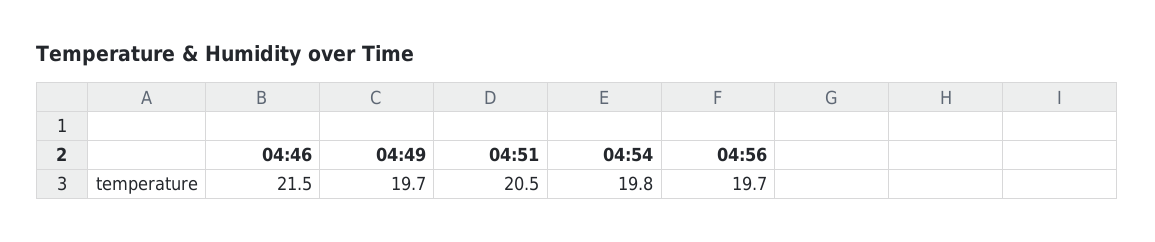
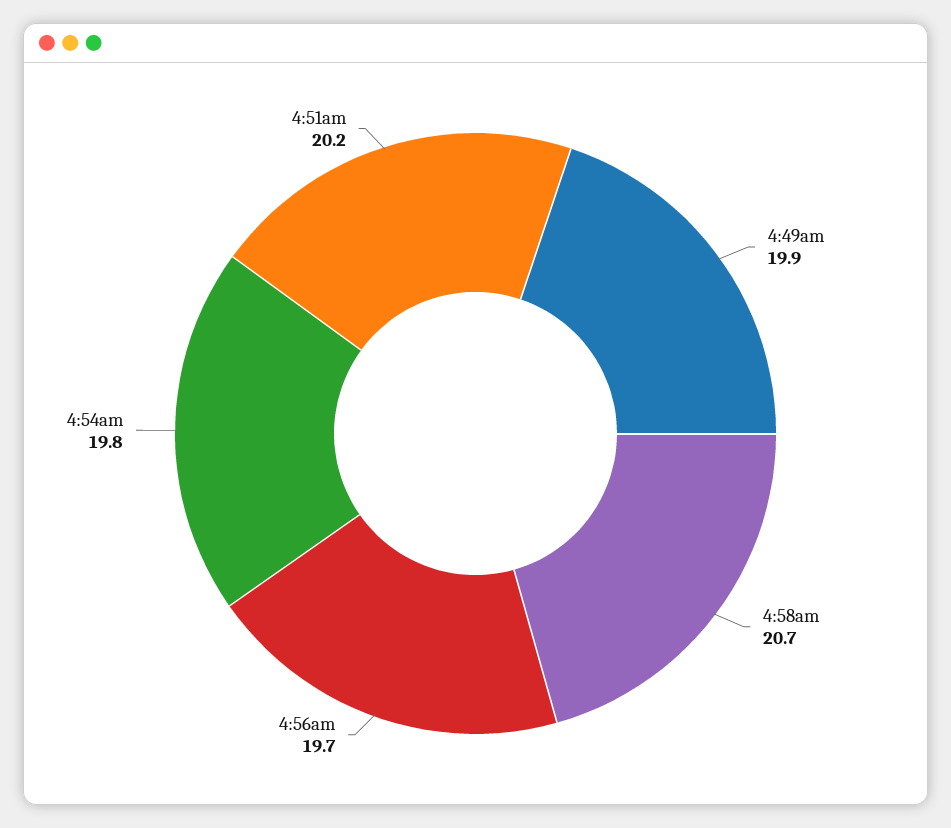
04:46: 21.5 -> none
04:49: 19.7 -> 19.9
04:51: 20.5 -> 20.2
4:58am: none -> 20.7

